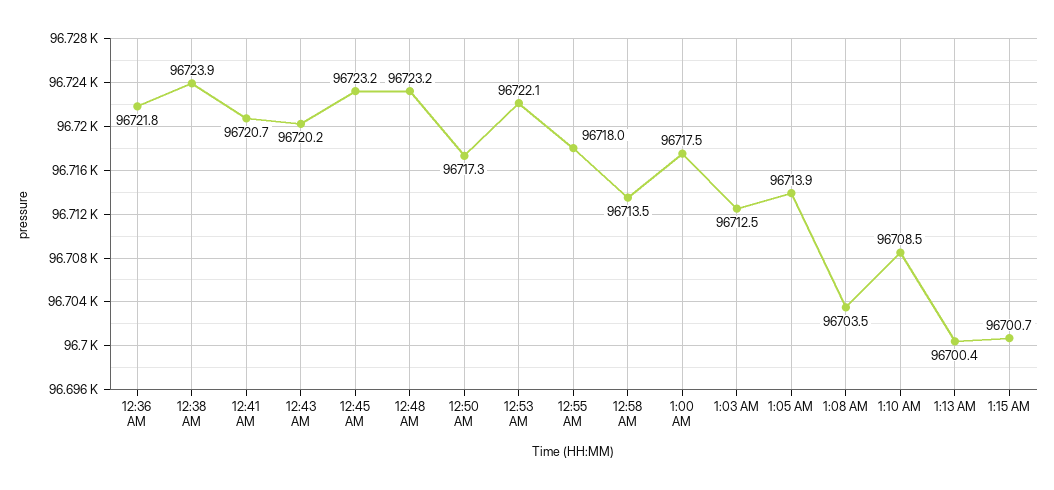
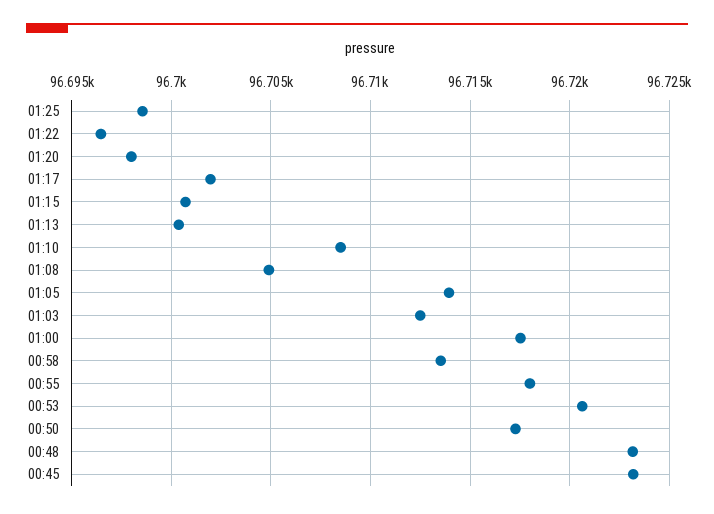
12:36 AM: 96721.8 -> none
12:38 AM: 96723.9 -> none
12:41 AM: 96720.7 -> none
12:43 AM: 96720.2 -> none
12:53 AM: 96722.1 -> 96720.5
1:08 AM: 96703.5 -> 96705
01:25: none -> 96698.5
01:22: none -> 96696.5
01:20: none -> 96698
01:17: none -> 96702

